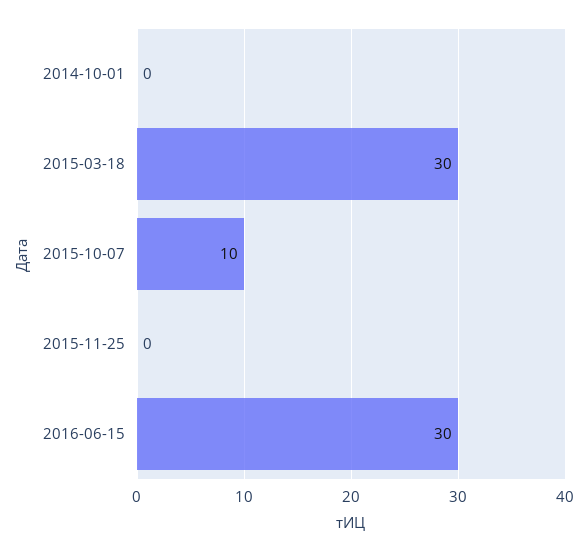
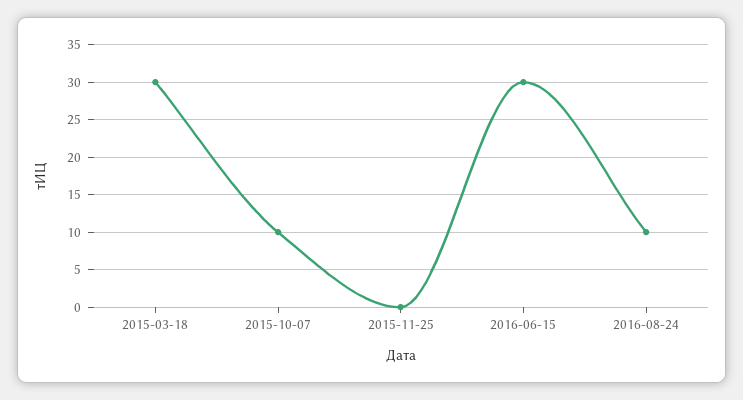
2014-10-01: 0 -> none
2016-08-24: none -> 10

